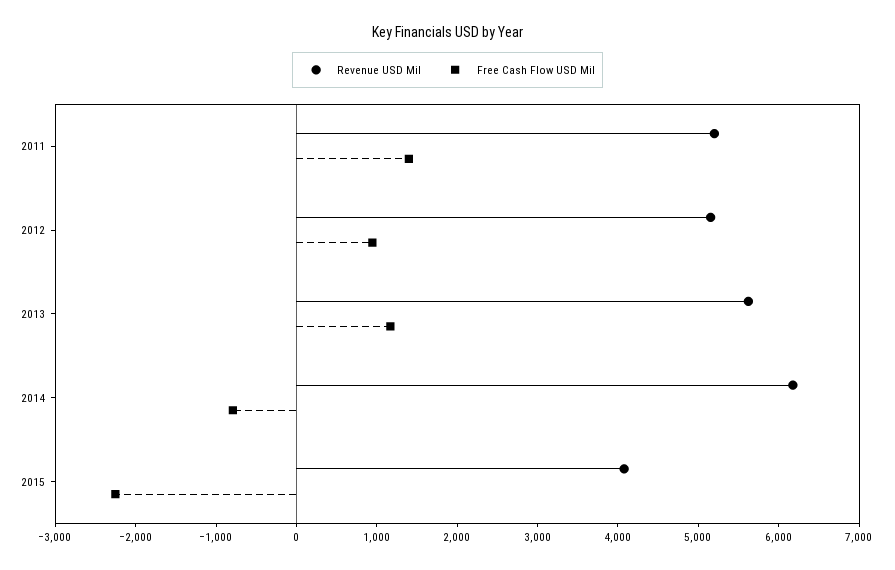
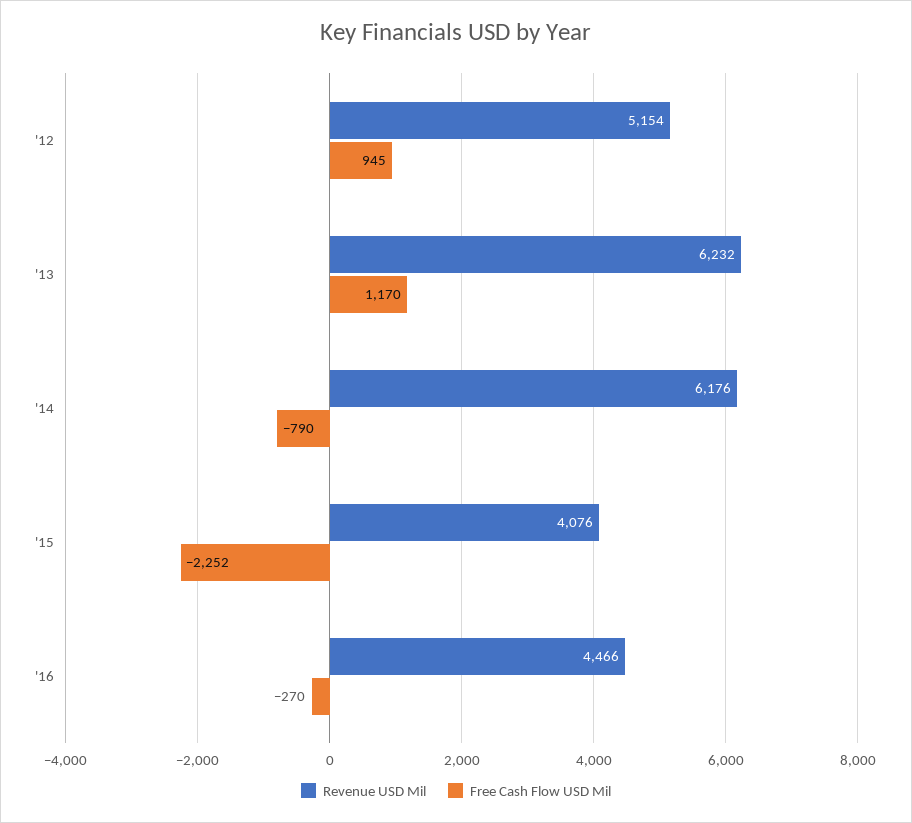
Revenue USD Mil, 2011: 5200 -> none
Free Cash Flow USD Mil, 2011: 1400 -> none
Revenue USD Mil, 2013: 5600 -> 6232
Revenue USD Mil, '16: none -> 4466
Free Cash Flow USD Mil, '16: none -> -270

